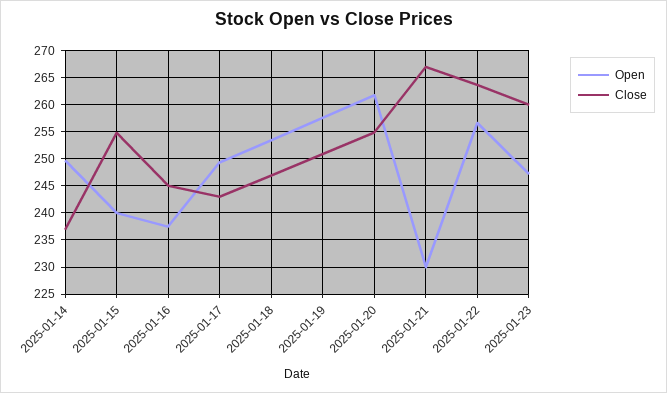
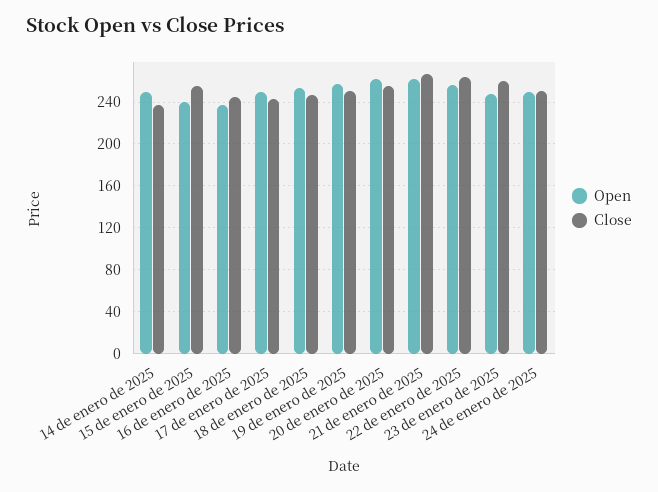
Open, 2025-01-21: 230 -> 260
Open, 24 de enero de 2025: none -> 250
Close, 24 de enero de 2025: none -> 250

